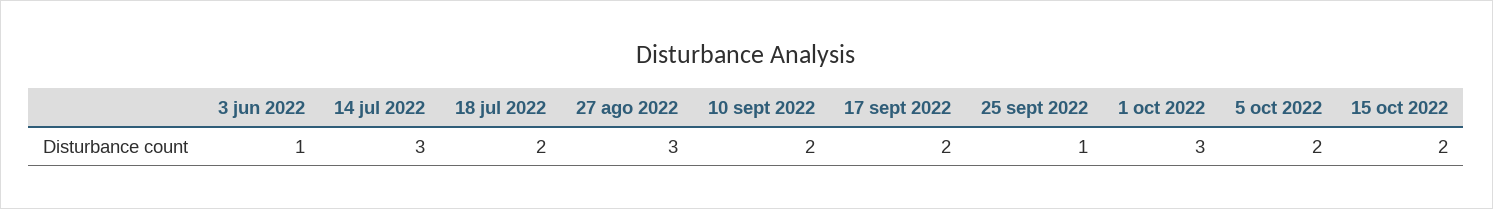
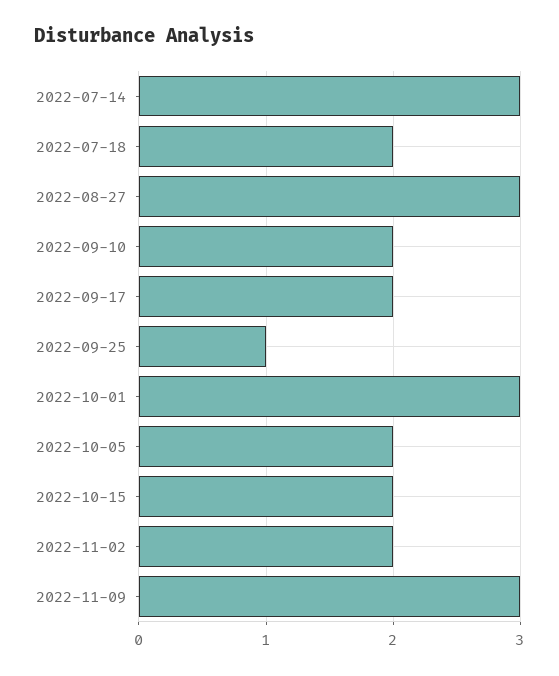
3 jun 2022: 1 -> none
2022-11-02: none -> 2
2022-11-09: none -> 3

